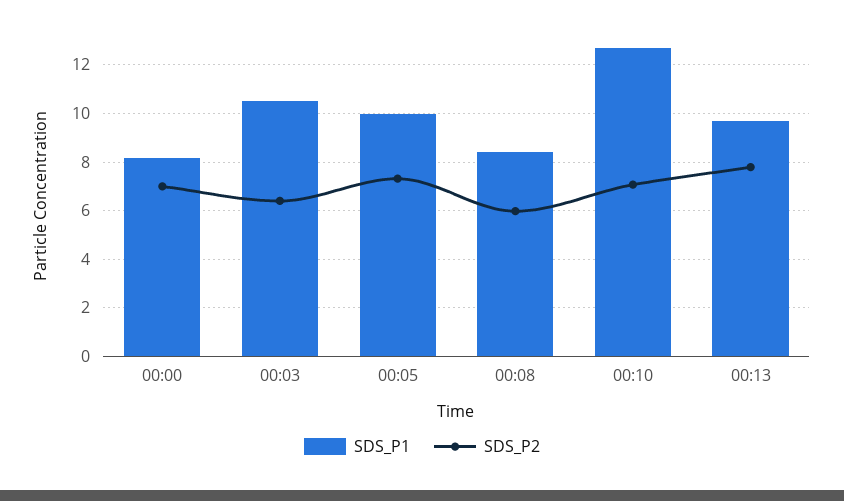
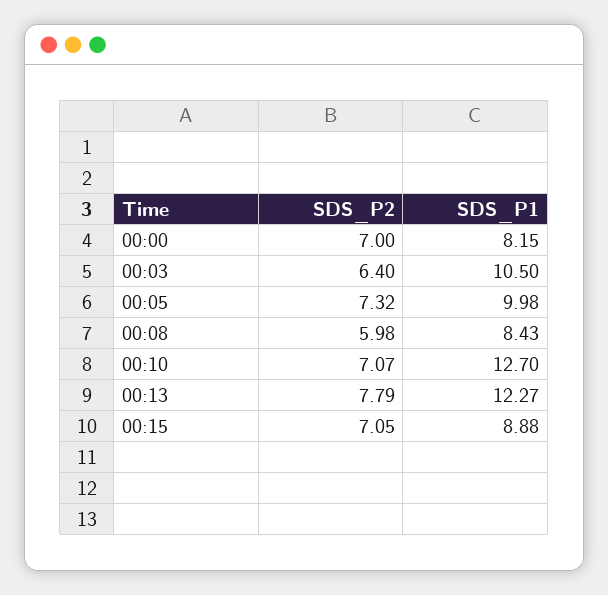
SDS_P1, 00:13: 9.75 -> 12.27
SDS_P2, 00:15: none -> 7.05
SDS_P1, 00:15: none -> 8.88

